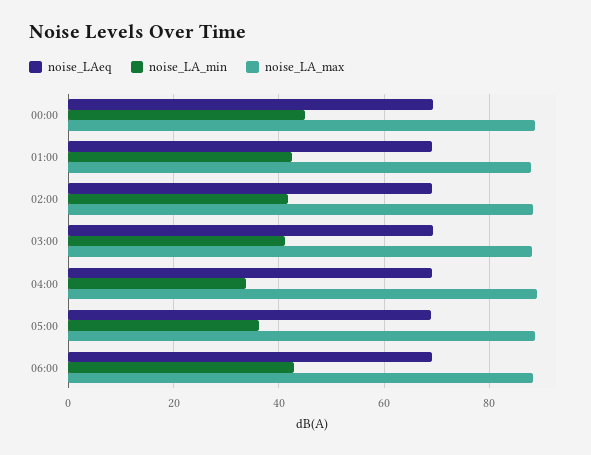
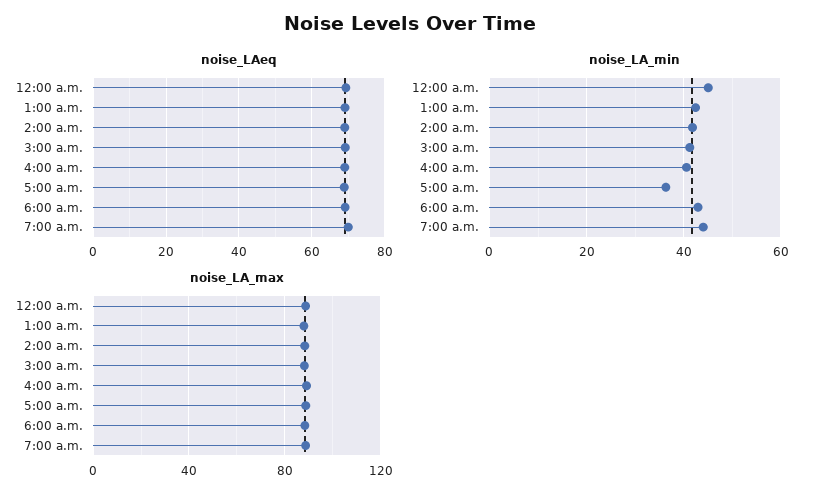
noise_LA_min, 04:00: 34 -> 40
noise_LAeq, 7:00 a.m.: none -> 70
noise_LA_min, 7:00 a.m.: none -> 44
noise_LA_max, 7:00 a.m.: none -> 90

